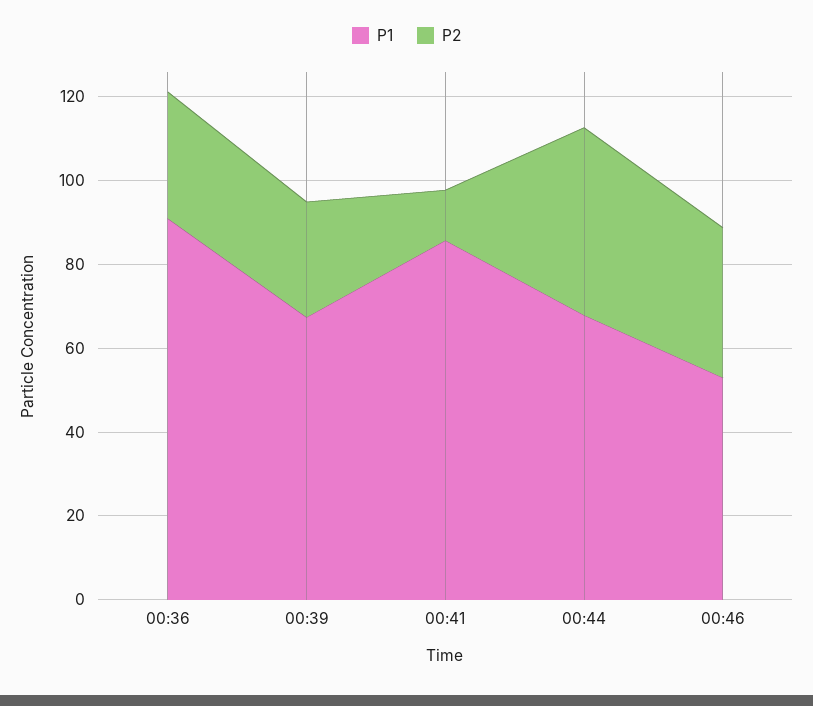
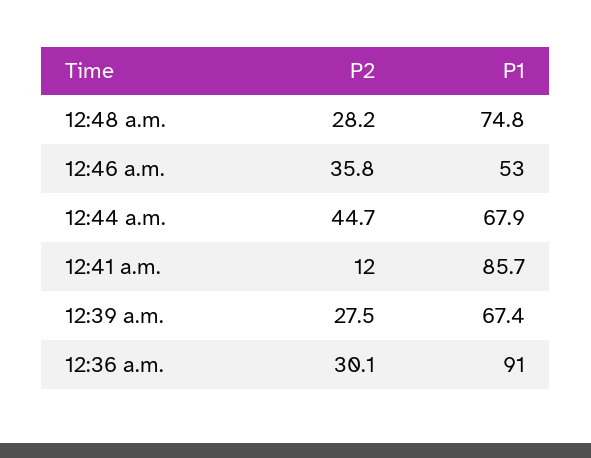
P2, 12:48 a.m.: none -> 28.2
P1, 12:48 a.m.: none -> 74.8

